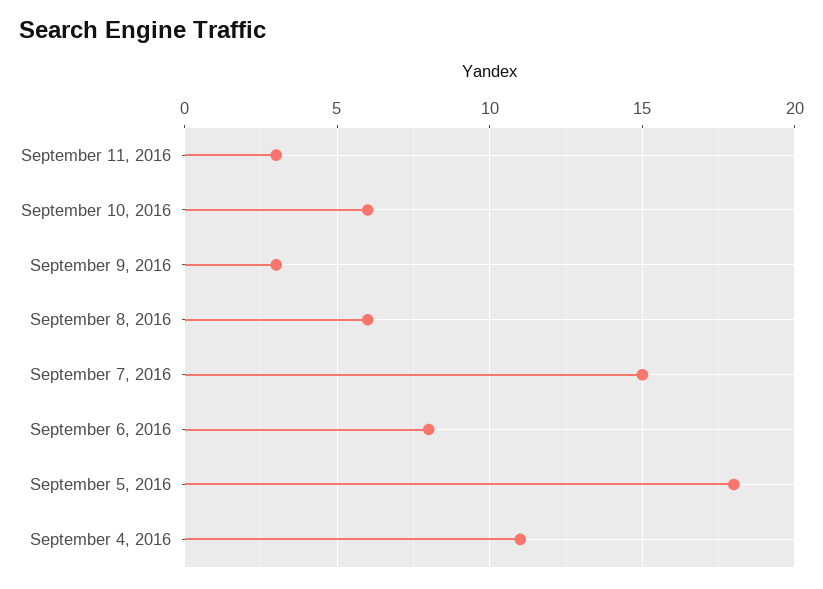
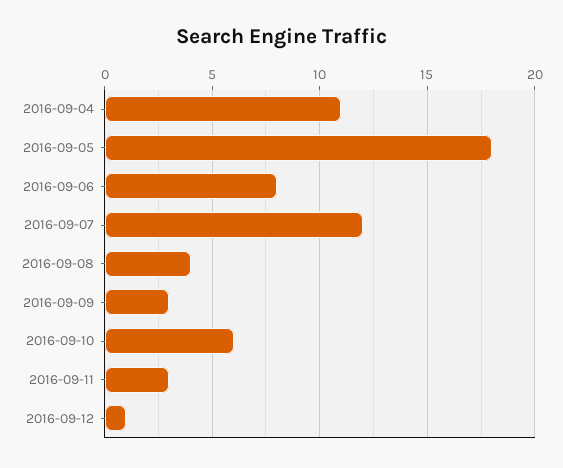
September 8, 2016: 6 -> 4
September 7, 2016: 15 -> 12
2016-09-12: none -> 1

